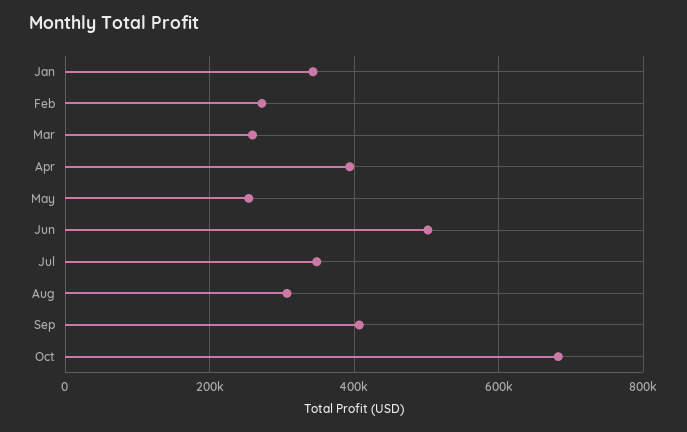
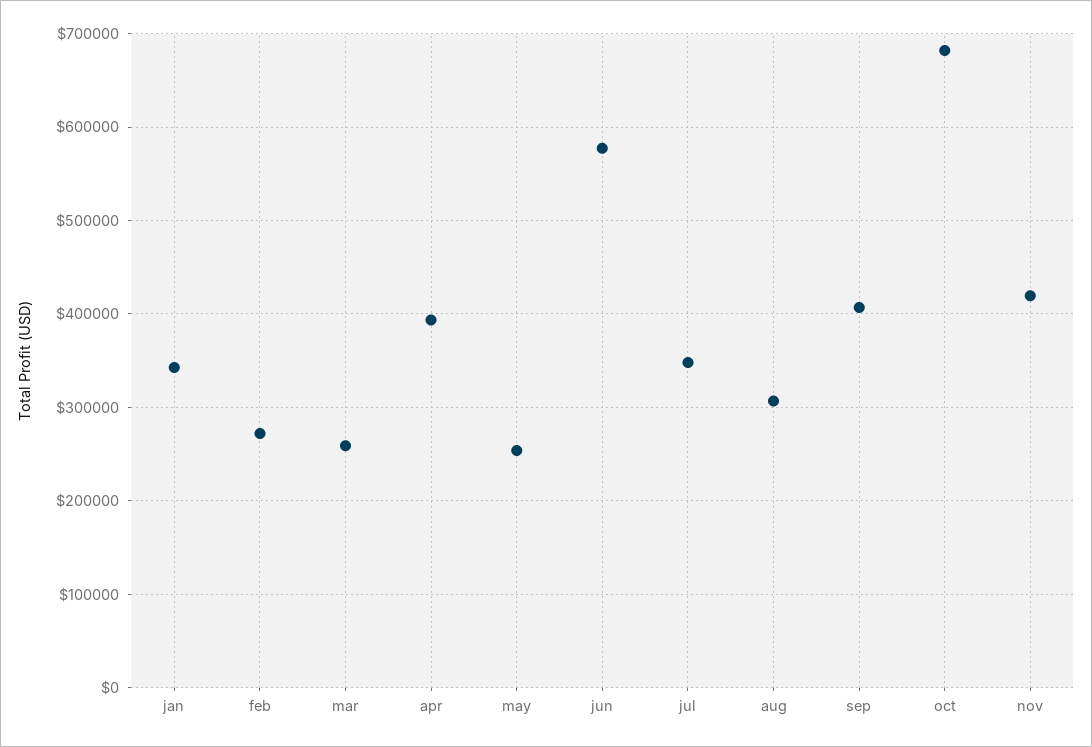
Jun: 500000 -> 580000
nov: none -> 420000

